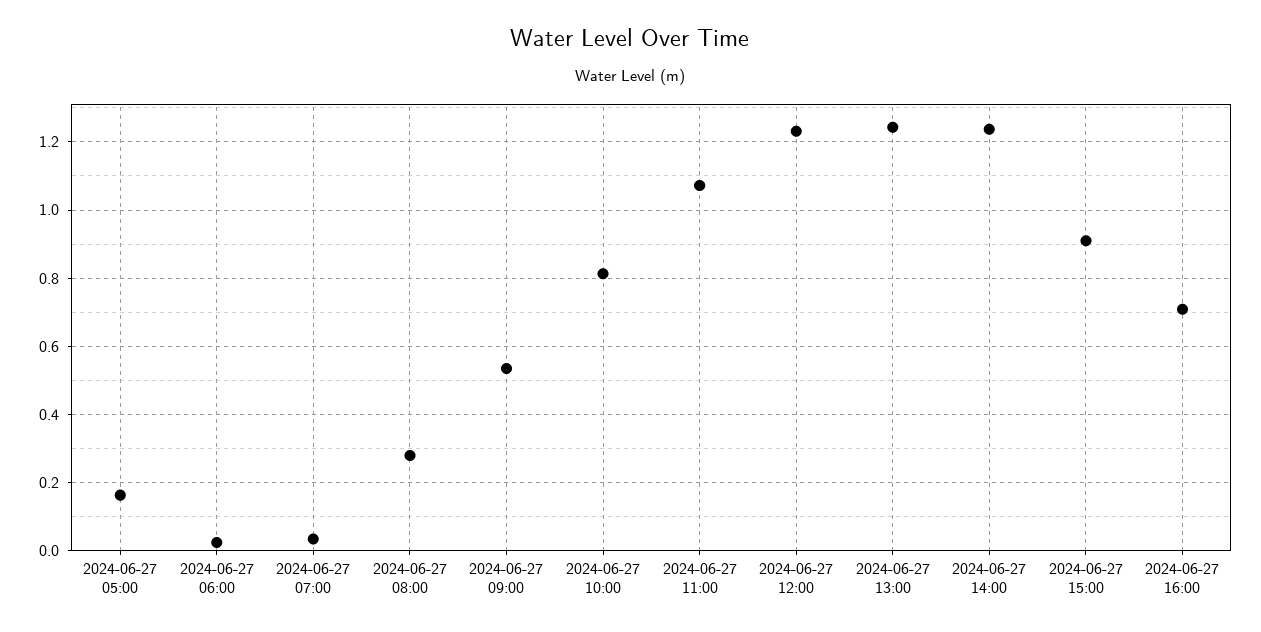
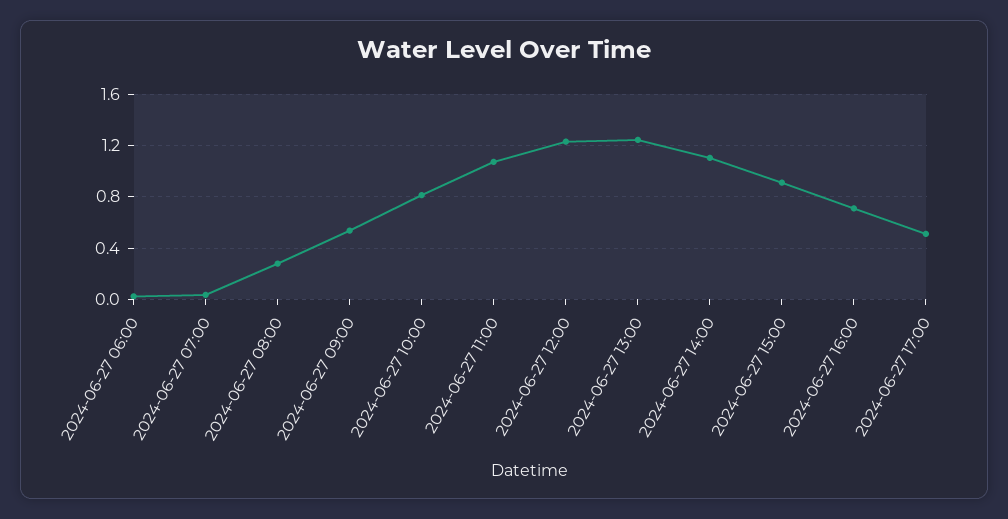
2024-06-27 05:00: 0.16 -> none
2024-06-27 14:00: 1.24 -> 1.1
2024-06-27 17:00: none -> 0.5

